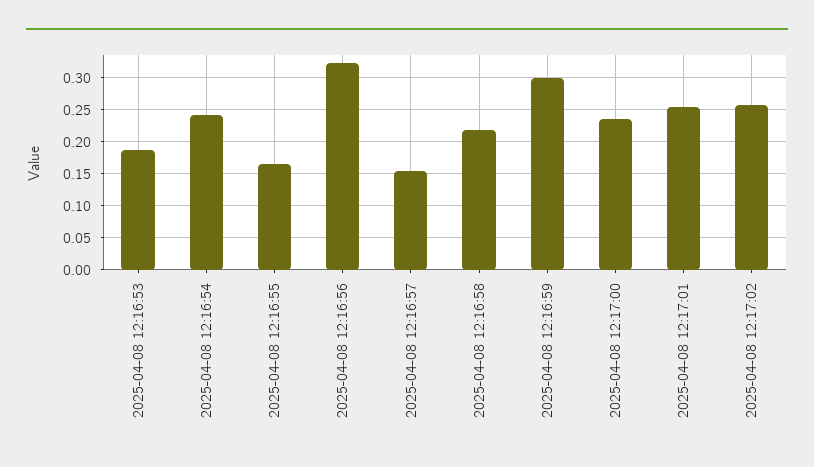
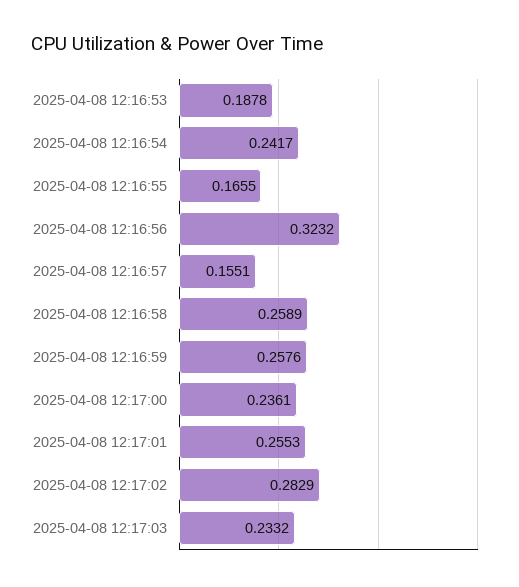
2025-04-08 12:16:58: 0.22 -> 0.2589
2025-04-08 12:16:59: 0.3 -> 0.2576
2025-04-08 12:17:02: 0.26 -> 0.2829
2025-04-08 12:17:03: none -> 0.2332

